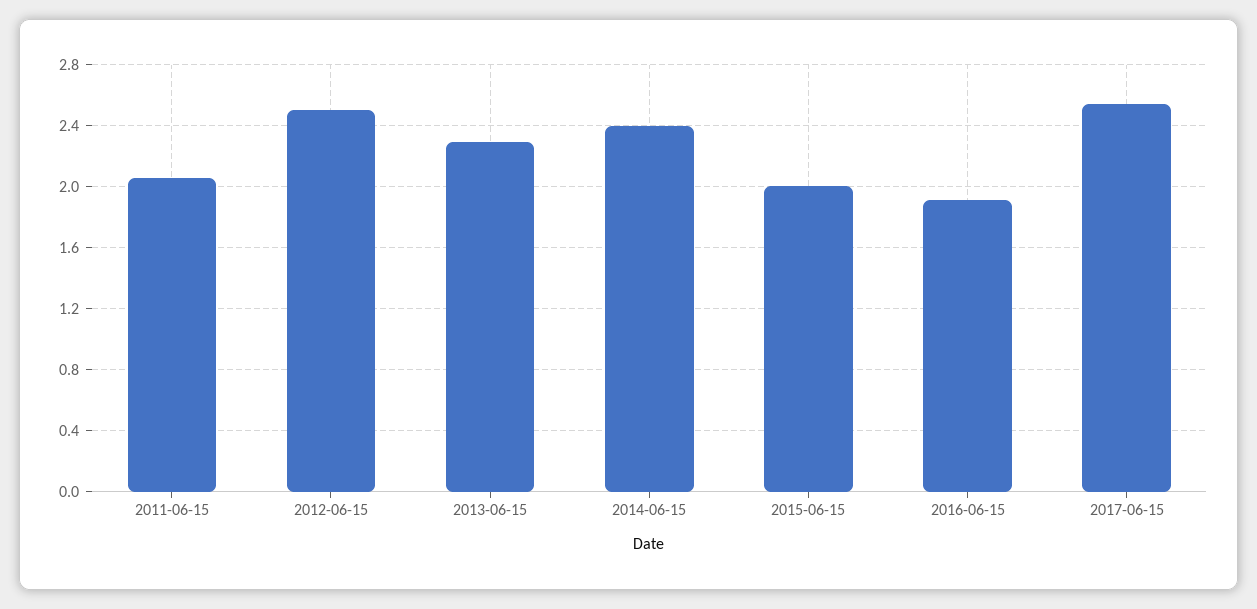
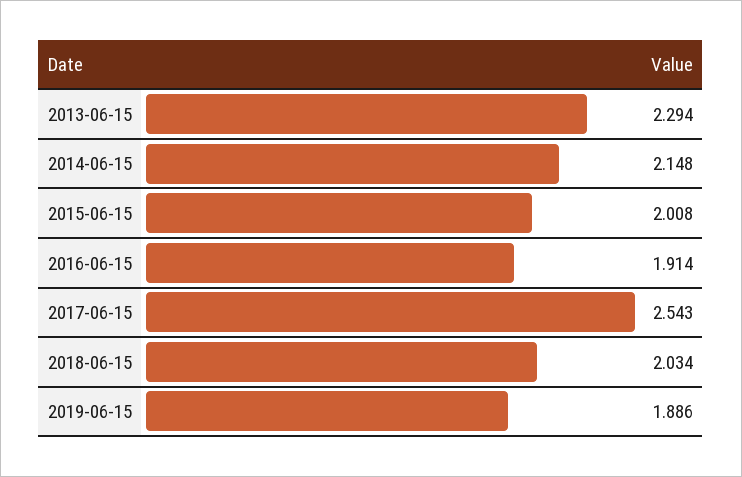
2011-06-15: 2.05 -> none
2012-06-15: 2.5 -> none
2014-06-15: 2.4 -> 2.148
2018-06-15: none -> 2.034
2019-06-15: none -> 1.886

